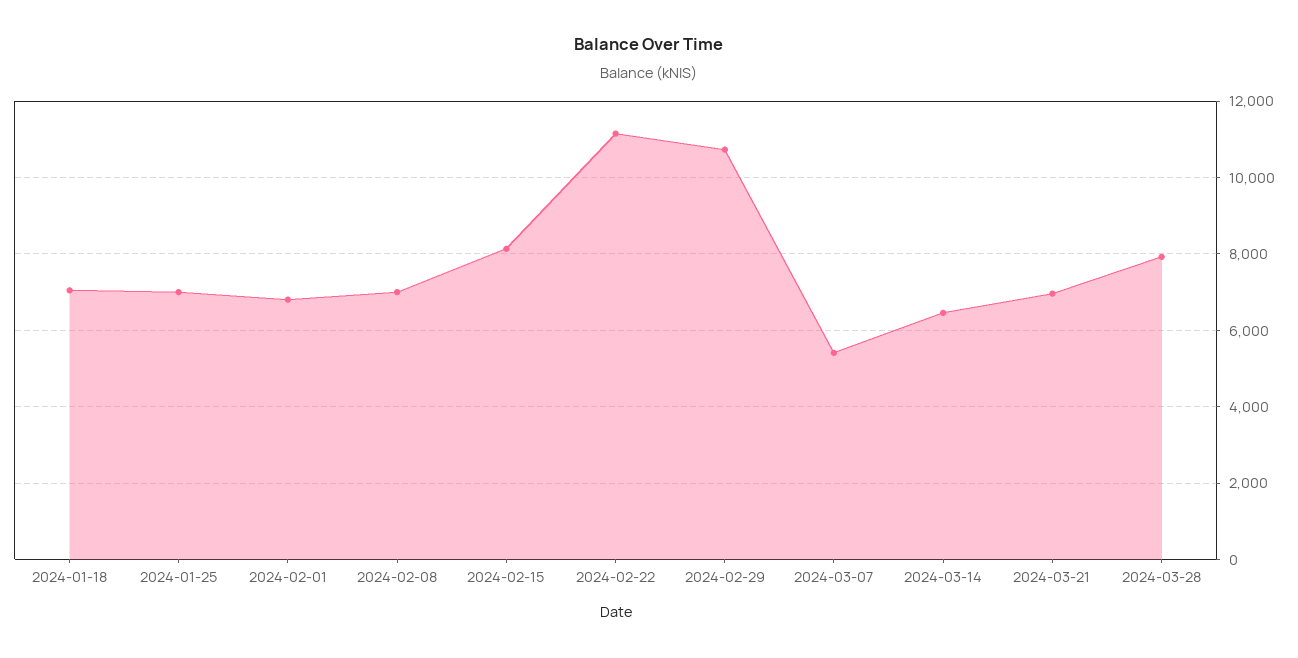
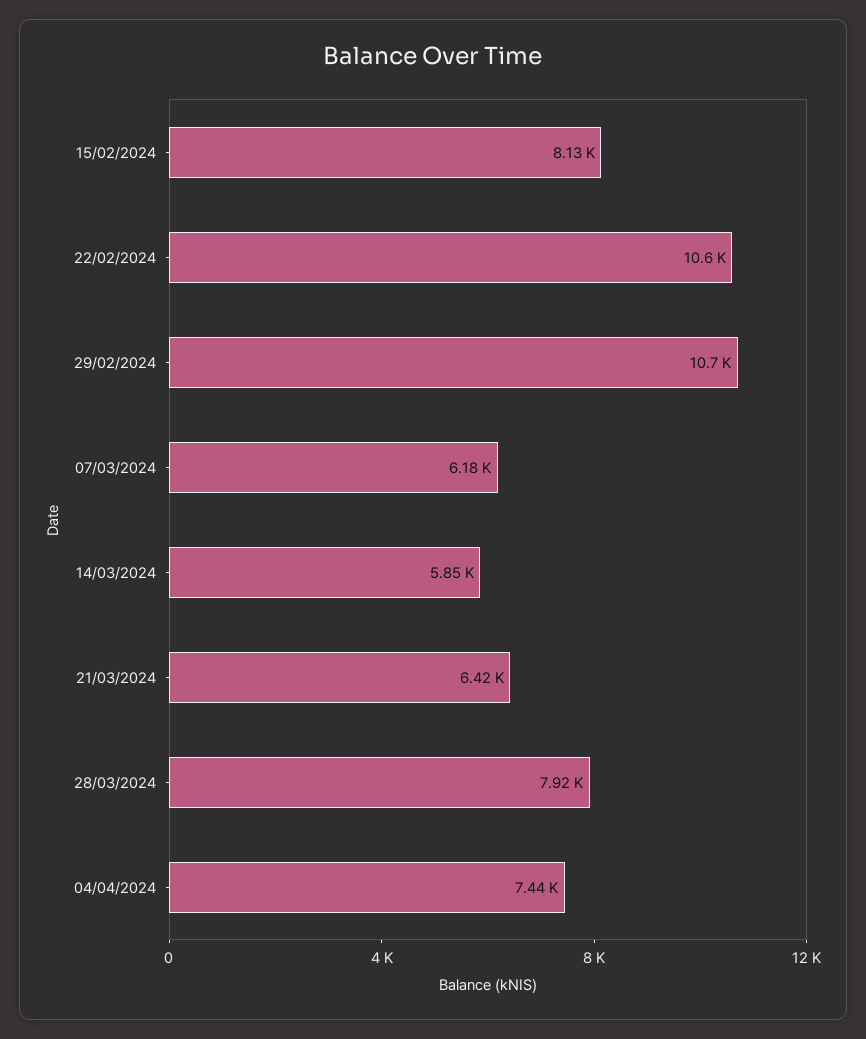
2024-01-18: 7000 -> none
2024-01-25: 7000 -> none
2024-02-01: 6800 -> none
2024-02-08: 7000 -> none
2024-02-22: 11200 -> 10600
2024-03-07: 5400 -> 6180
2024-03-14: 6400 -> 5850
2024-03-21: 7000 -> 6420
04/04/2024: none -> 7440

